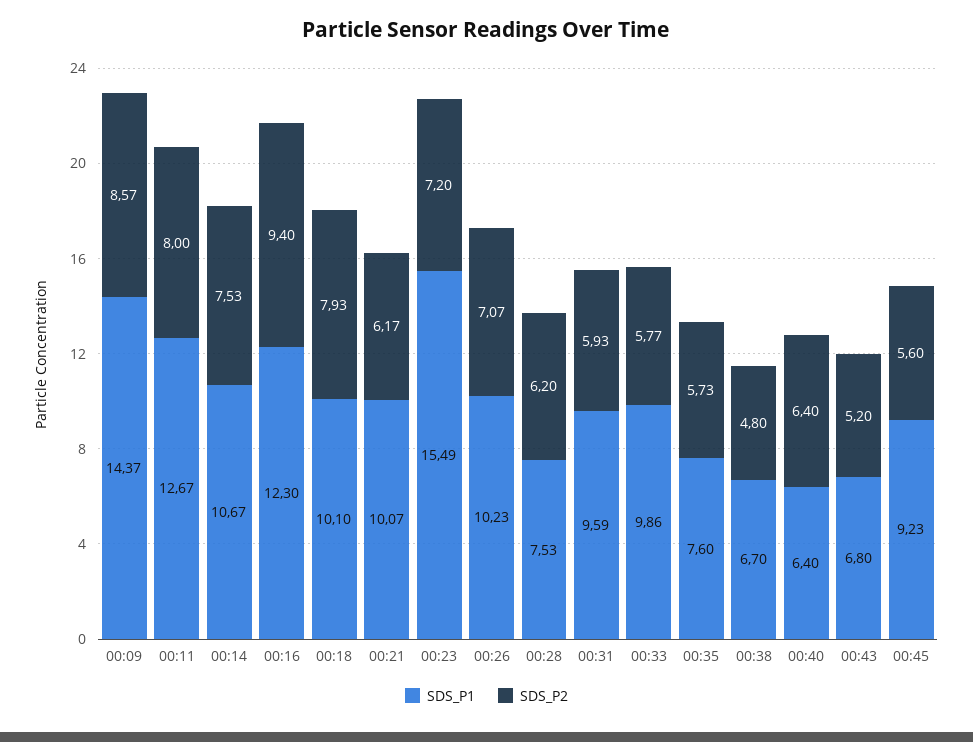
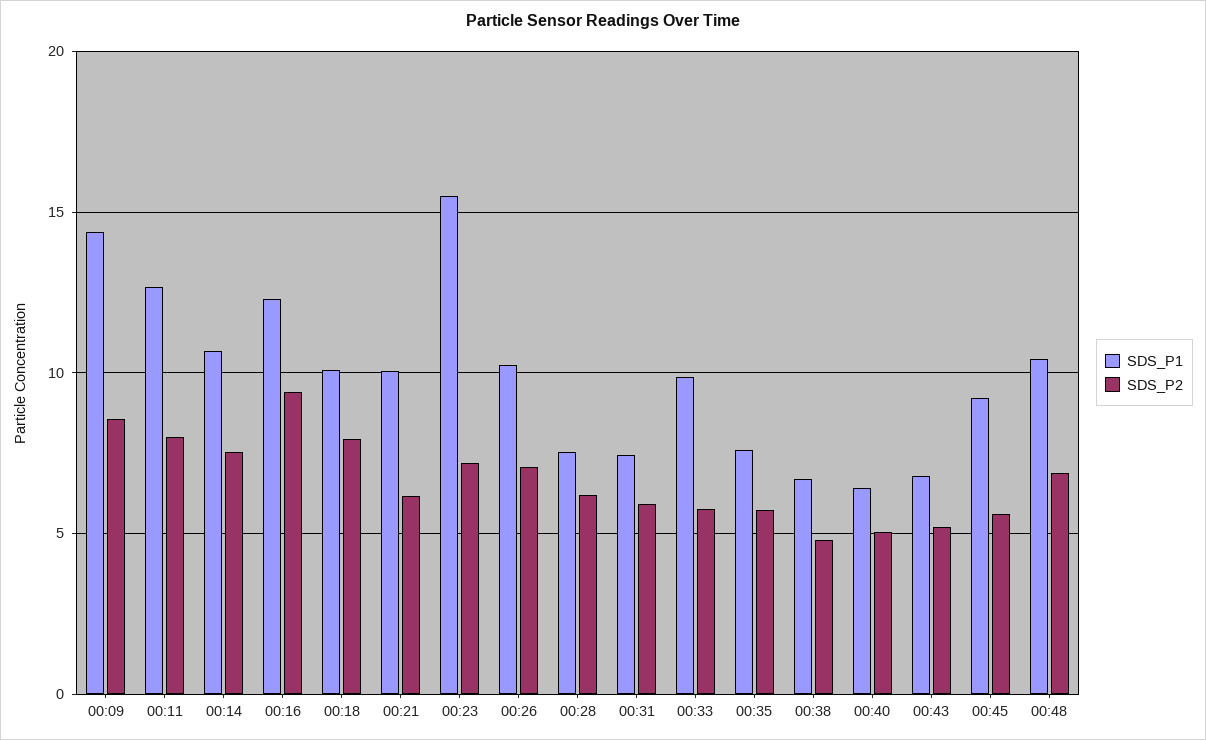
SDS_P1, 00:31: 9.59 -> 7.5
SDS_P2, 00:40: 6.4 -> 5
SDS_P1, 00:48: none -> 10.5
SDS_P2, 00:48: none -> 7

